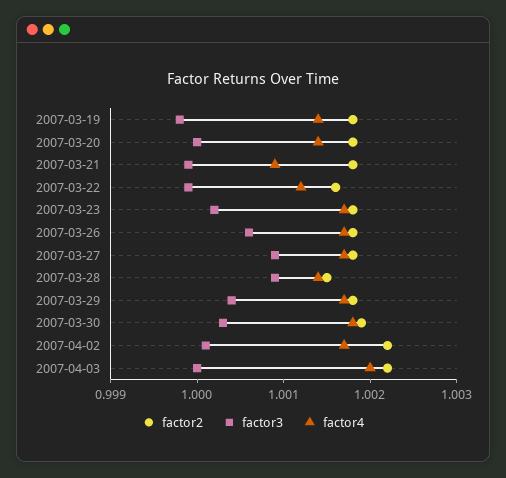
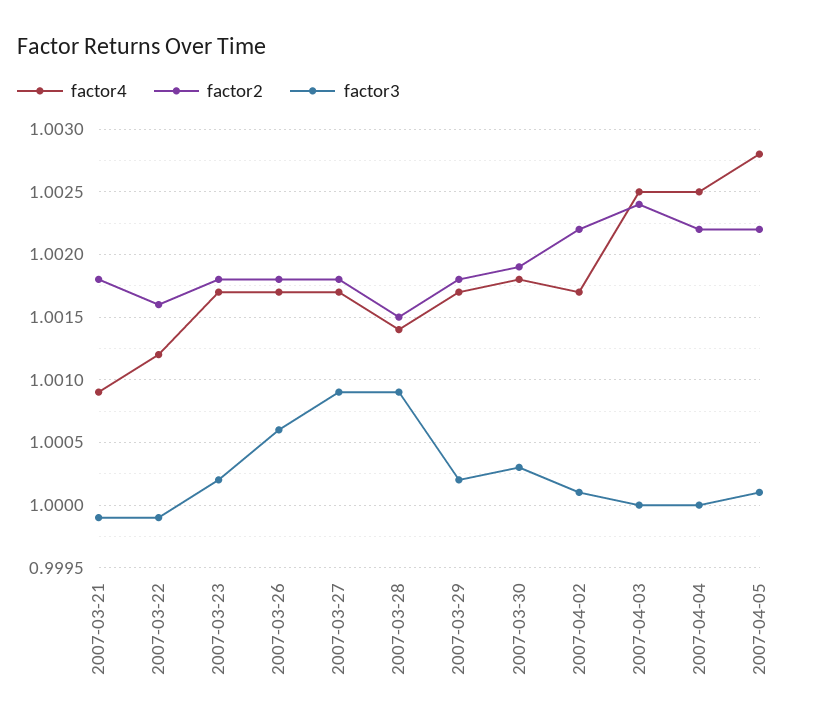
factor2, 2007-03-19: 1.0018 -> none
factor3, 2007-03-19: 0.9998 -> none
factor4, 2007-03-19: 1.0014 -> none
factor2, 2007-03-20: 1.0018 -> none
factor3, 2007-03-20: 1 -> none
factor4, 2007-03-20: 1.0014 -> none
factor3, 2007-03-29: 1.0004 -> 1.0002
factor2, 2007-04-03: 1.0022 -> 1.0024
factor4, 2007-04-03: 1.002 -> 1.0025
factor4, 2007-04-04: none -> 1.0025
factor2, 2007-04-04: none -> 1.0022
factor3, 2007-04-04: none -> 1
factor4, 2007-04-05: none -> 1.0028
factor2, 2007-04-05: none -> 1.0022
factor3, 2007-04-05: none -> 1.0001

